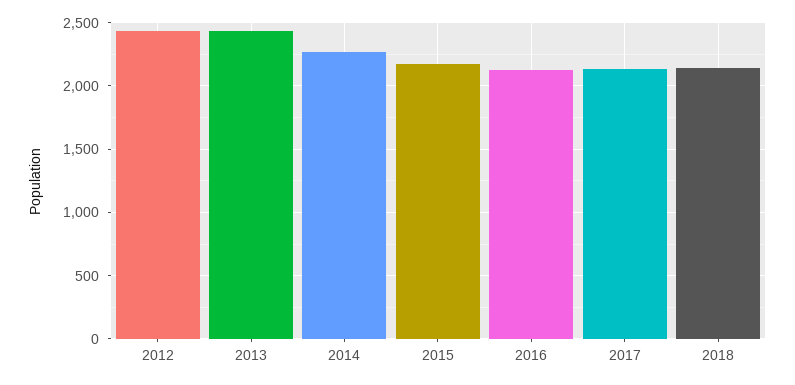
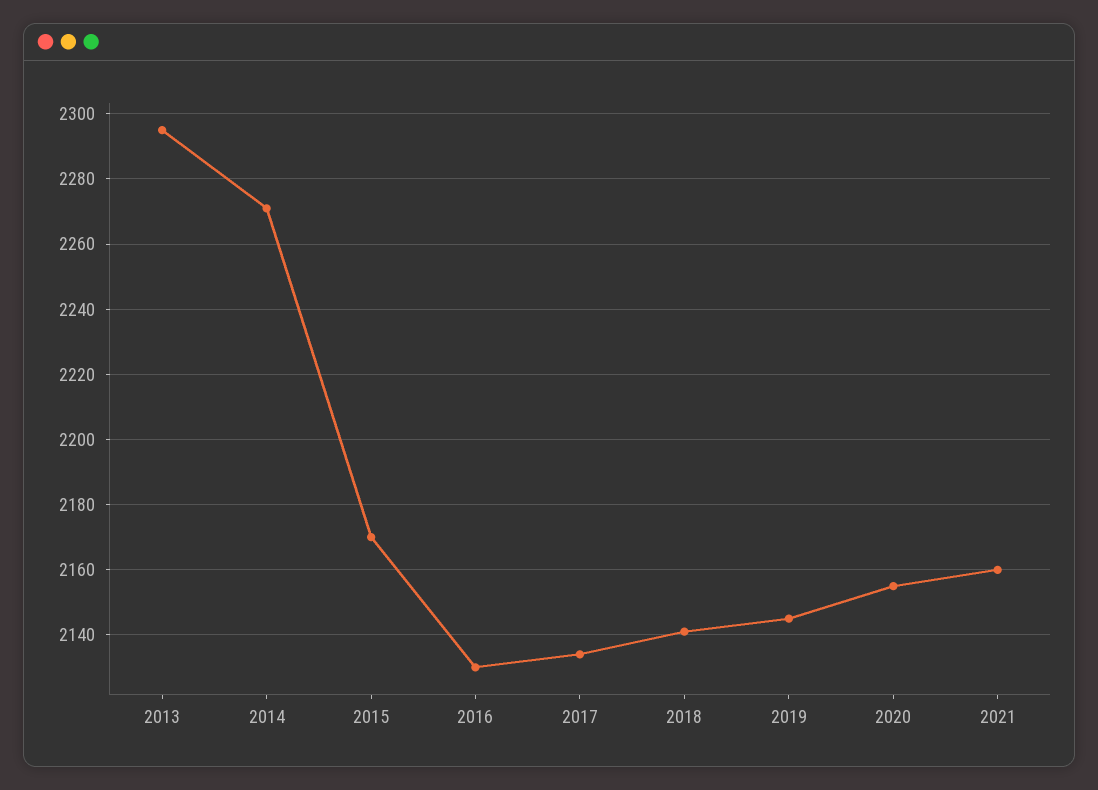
2012: 2450 -> none
2013: 2450 -> 2295
2019: none -> 2145
2020: none -> 2155
2021: none -> 2160

